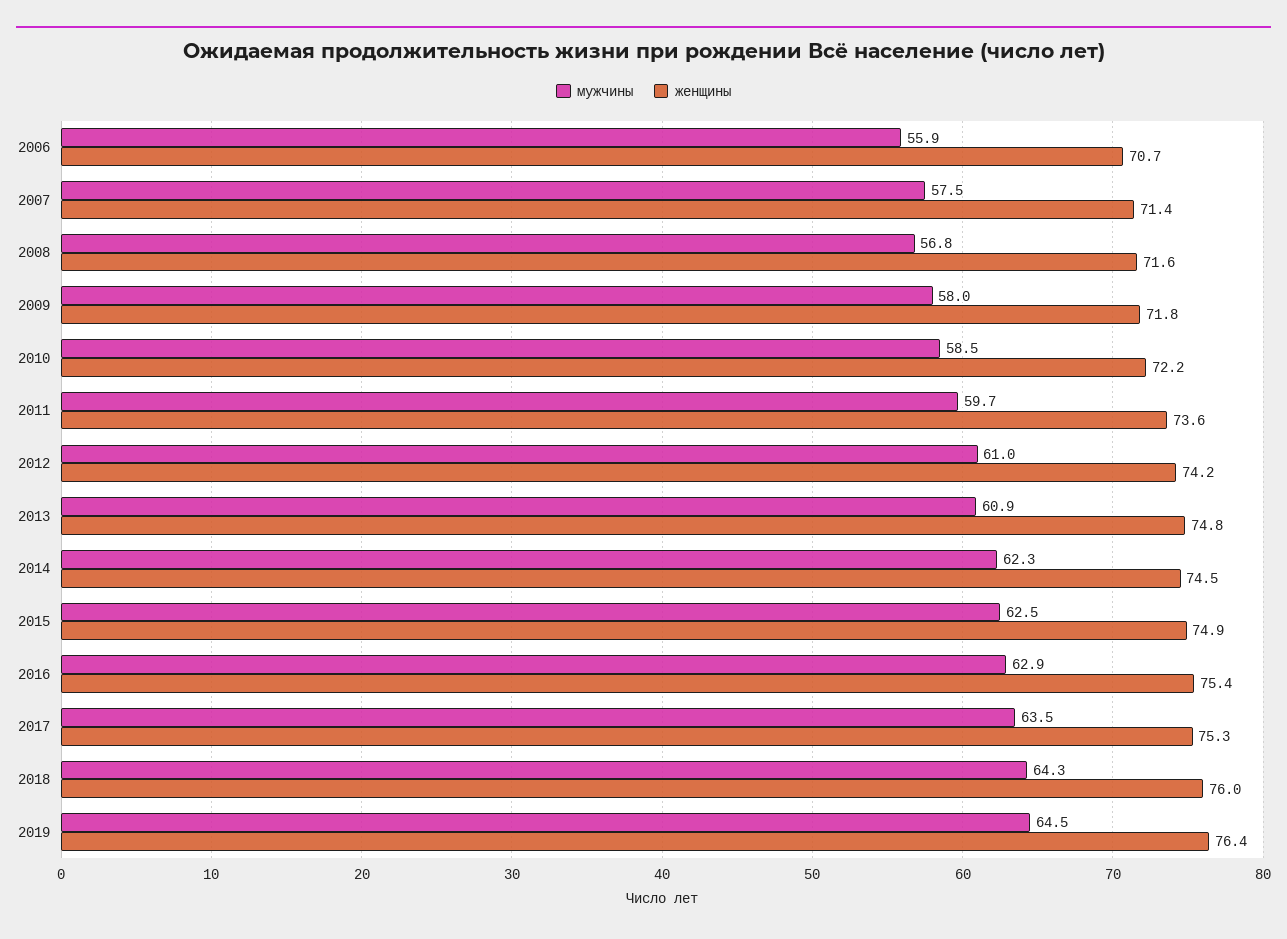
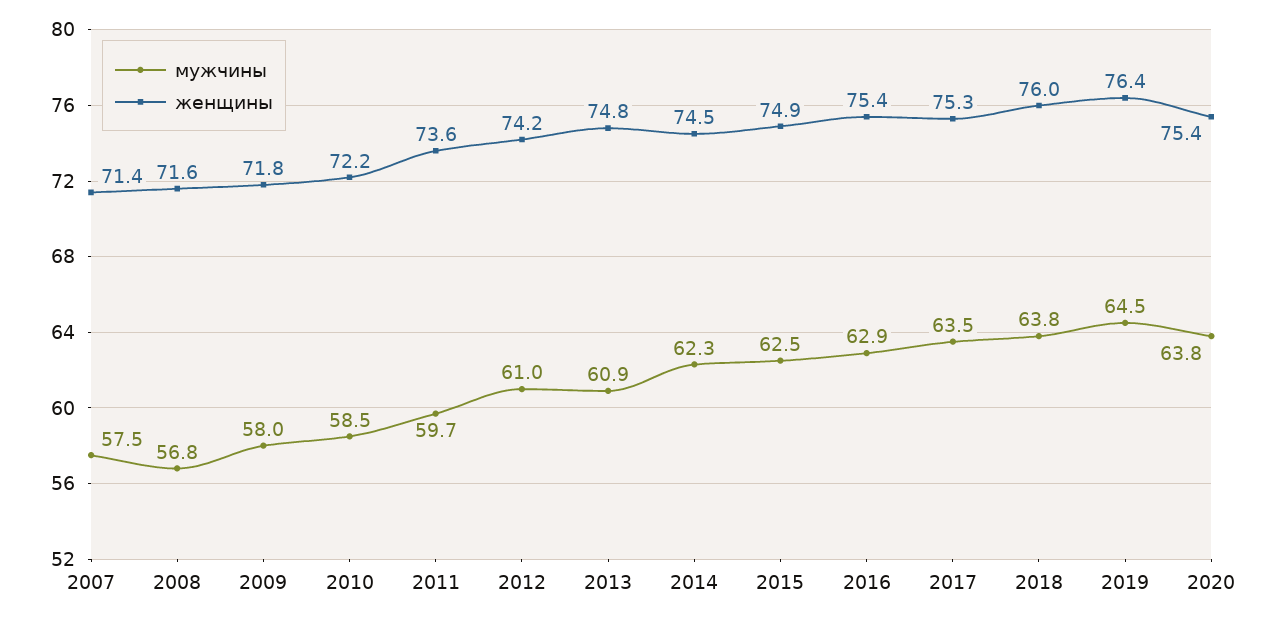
мужчины, 2006: 55.9 -> none
женщины, 2006: 70.7 -> none
мужчины, 2018: 64.3 -> 63.8
мужчины, 2020: none -> 63.8
женщины, 2020: none -> 75.4

